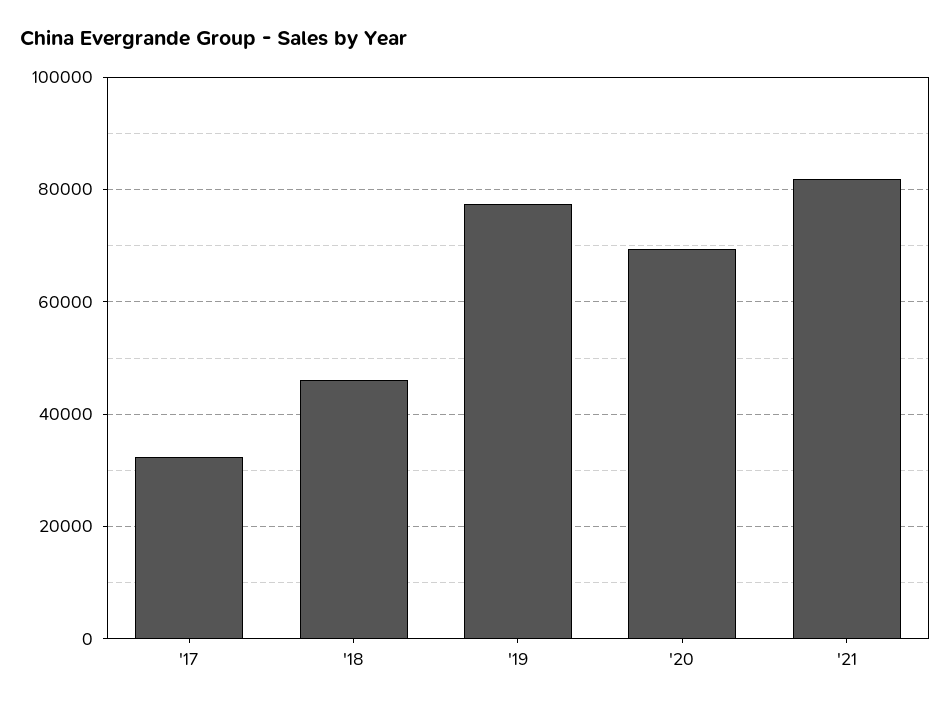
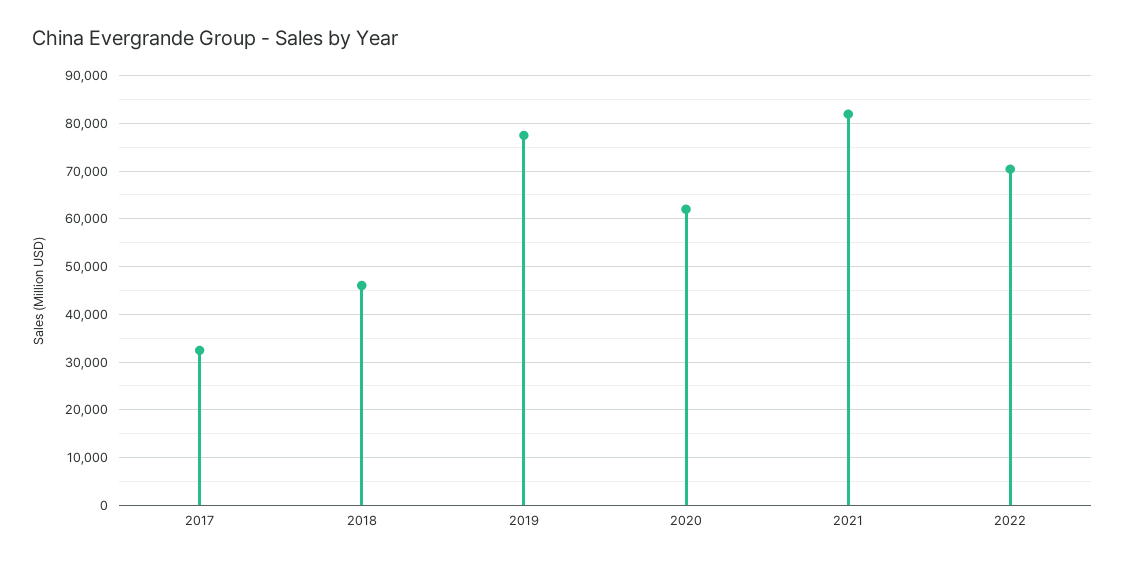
'20: 70000 -> 62000
2022: none -> 70000

